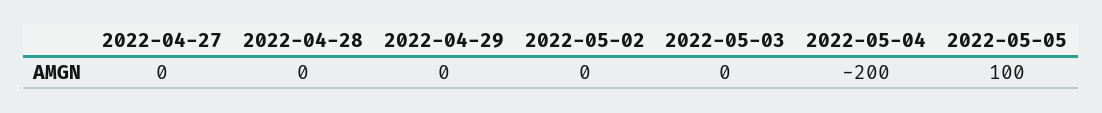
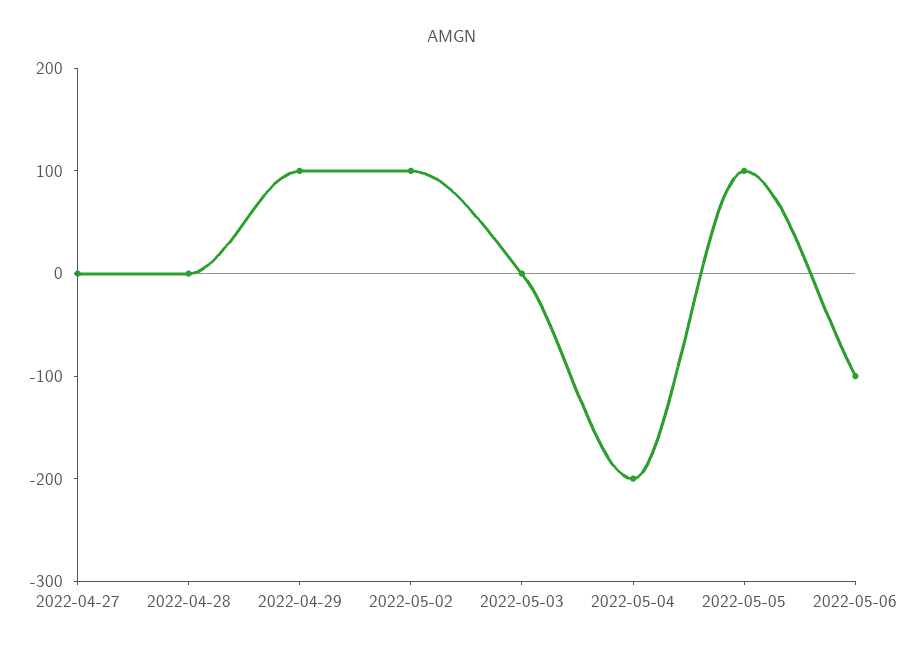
2022-04-29: 0 -> 100
2022-05-02: 0 -> 100
2022-05-06: none -> -100

